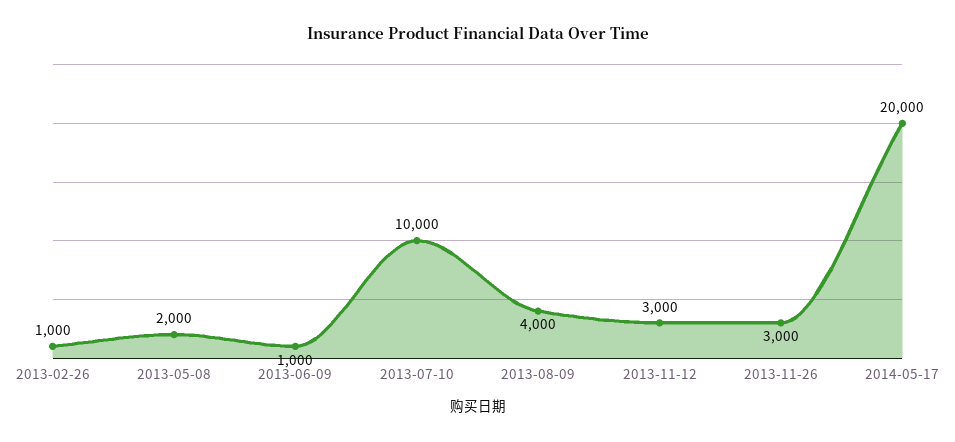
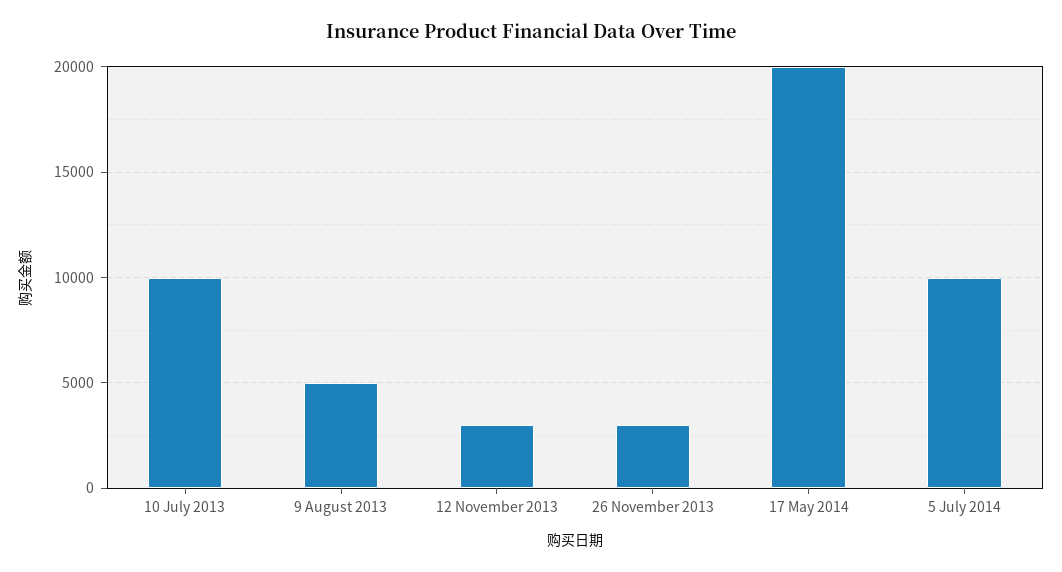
2013-02-26: 1000 -> none
2013-05-08: 2000 -> none
2013-06-09: 1000 -> none
2013-08-09: 4000 -> 5000
5 July 2014: none -> 10000

